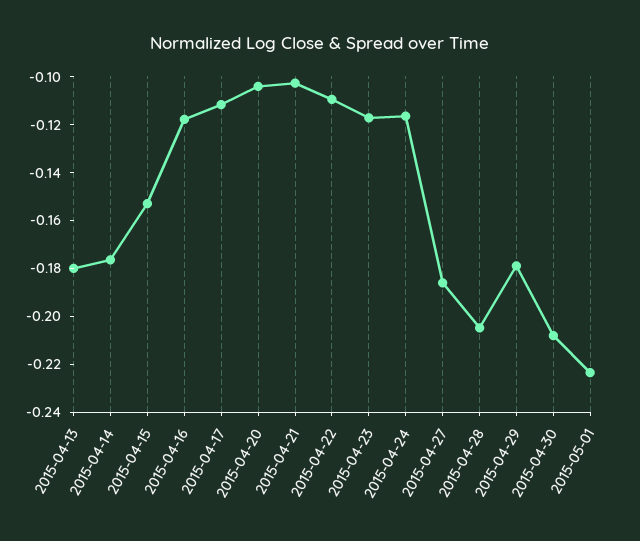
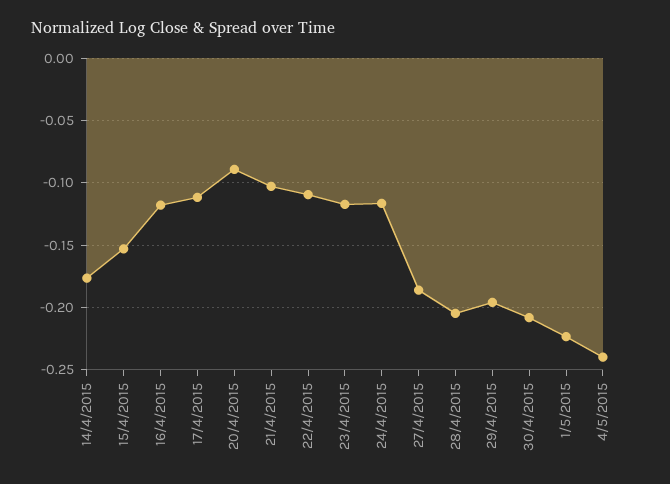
2015-04-13: -0.18 -> none
2015-04-20: -0.105 -> -0.09
2015-04-29: -0.18 -> -0.195
4/5/2015: none -> -0.24

